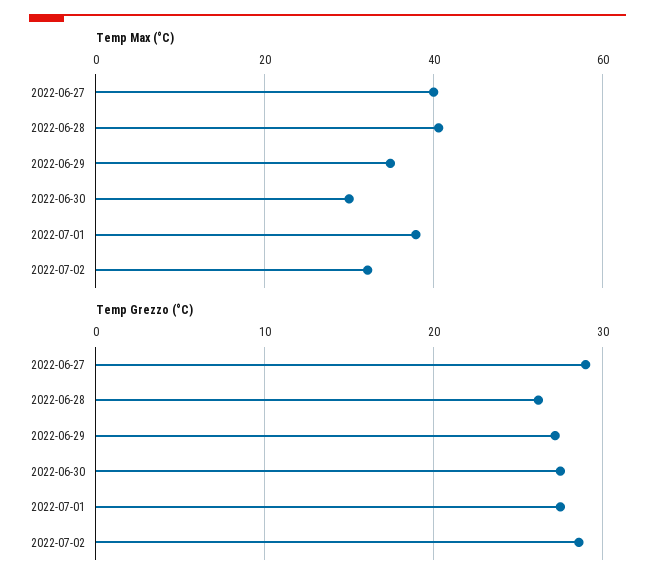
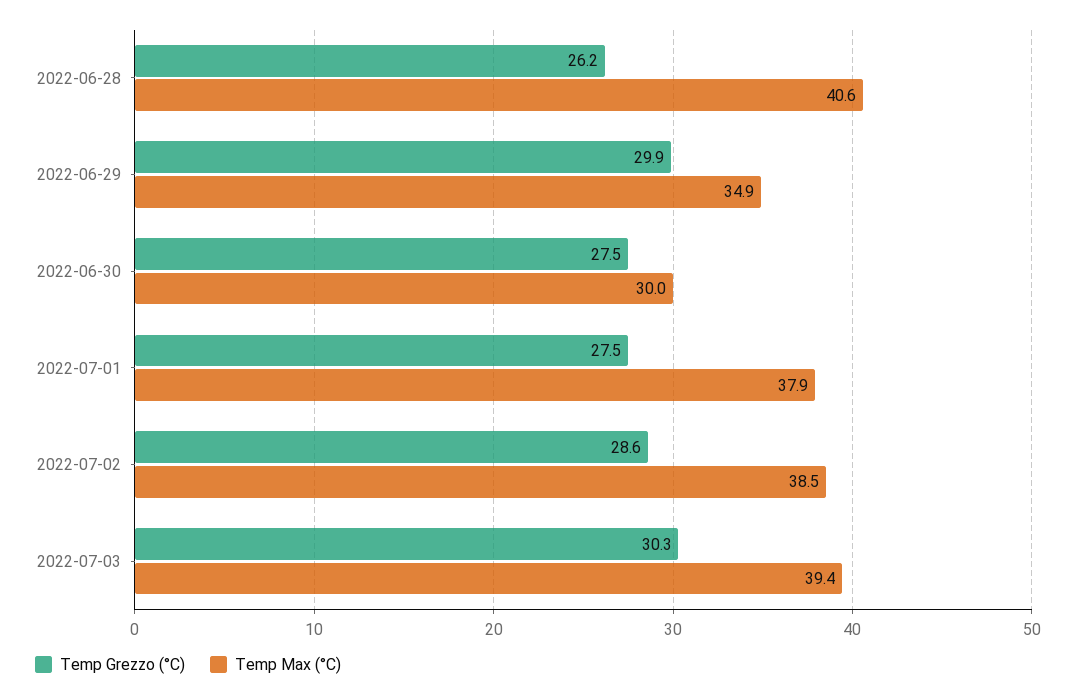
Temp Max (°C), 2022-06-27: 40 -> none
Temp Max (°C), 2022-07-02: 32 -> 38.5
Temp Grezzo (°C), 2022-06-27: 29 -> none
Temp Grezzo (°C), 2022-06-29: 27 -> 29.9
Temp Grezzo (°C), 2022-07-03: none -> 30.3
Temp Max (°C), 2022-07-03: none -> 39.4

